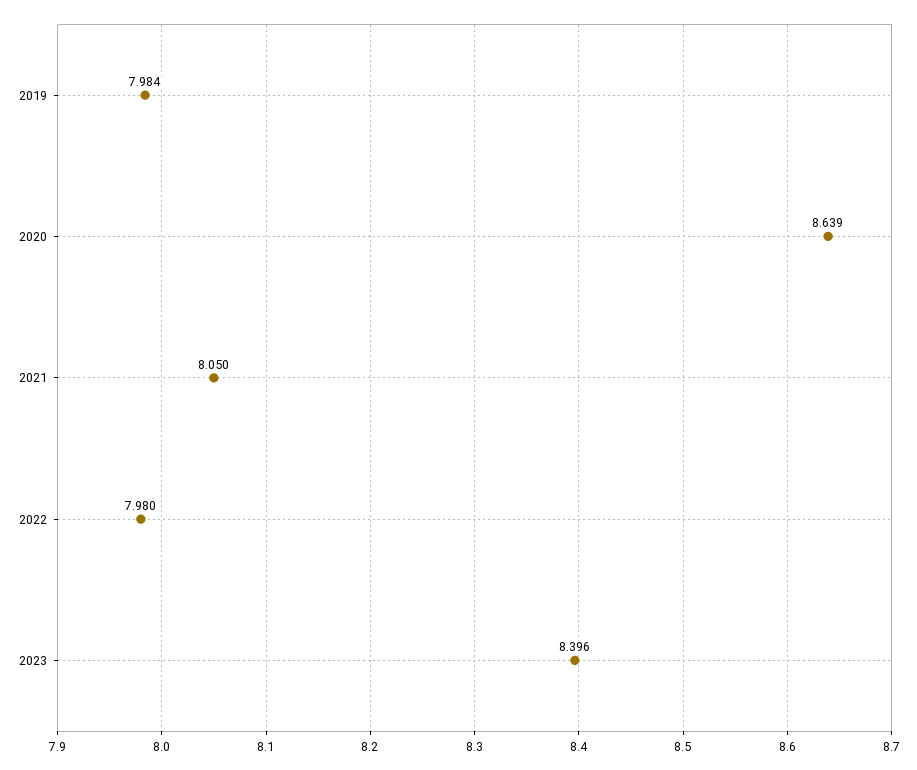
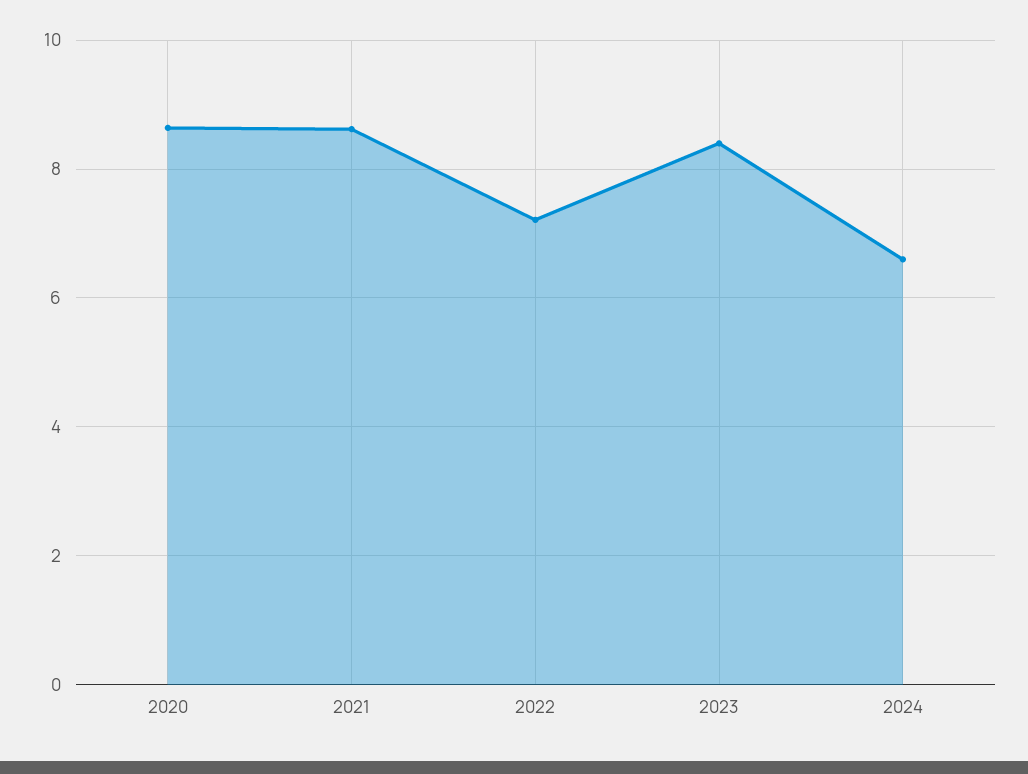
2019: 7.984 -> none
2021: 8.05 -> 8.6
2022: 7.98 -> 7.2
2024: none -> 6.6

